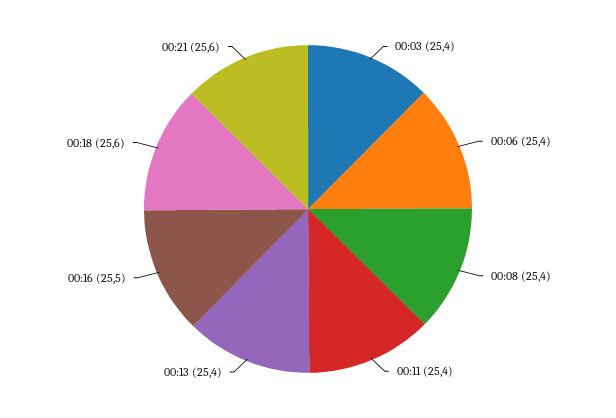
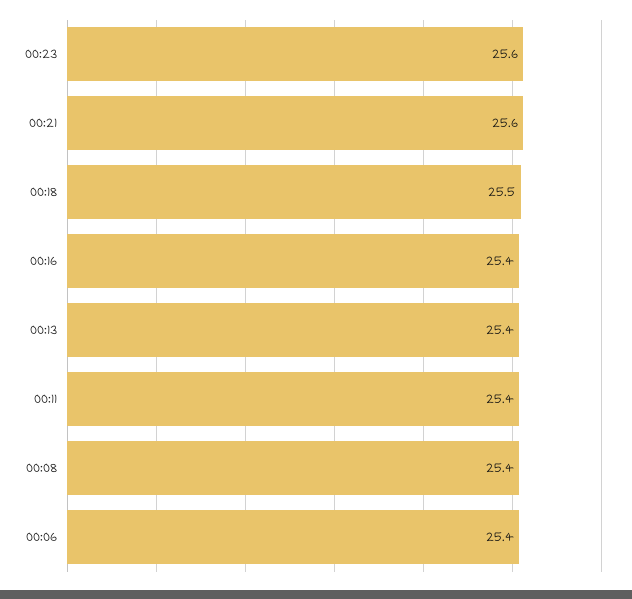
00:03: 25.4 -> none
00:16: 25.5 -> 25.4
00:18: 25.6 -> 25.5
00:23: none -> 25.6

